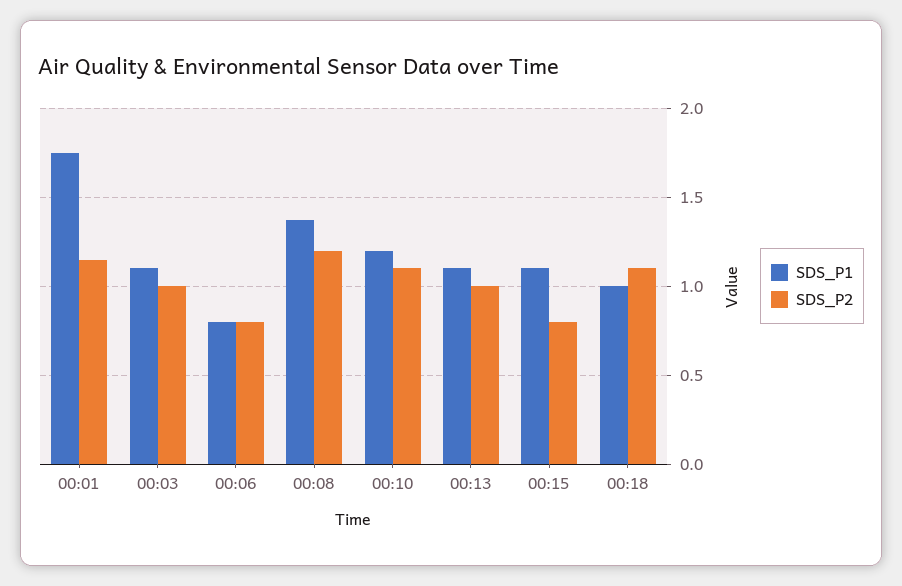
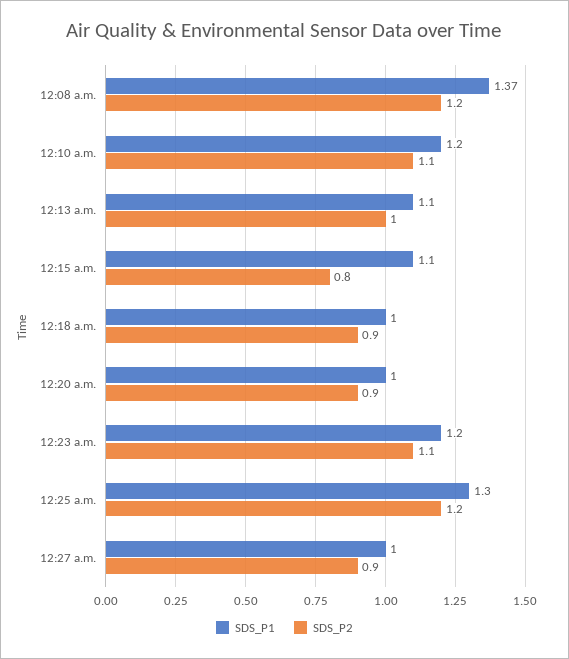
SDS_P1, 00:01: 1.75 -> none
SDS_P2, 00:01: 1.15 -> none
SDS_P1, 00:03: 1.1 -> none
SDS_P2, 00:03: 1 -> none
SDS_P1, 00:06: 0.8 -> none
SDS_P2, 00:06: 0.8 -> none
SDS_P2, 00:18: 1.1 -> 0.9
SDS_P1, 12:20 a.m.: none -> 1
SDS_P2, 12:20 a.m.: none -> 0.9
SDS_P1, 12:23 a.m.: none -> 1.2
SDS_P2, 12:23 a.m.: none -> 1.1
SDS_P1, 12:25 a.m.: none -> 1.3
SDS_P2, 12:25 a.m.: none -> 1.2
SDS_P1, 12:27 a.m.: none -> 1
SDS_P2, 12:27 a.m.: none -> 0.9

